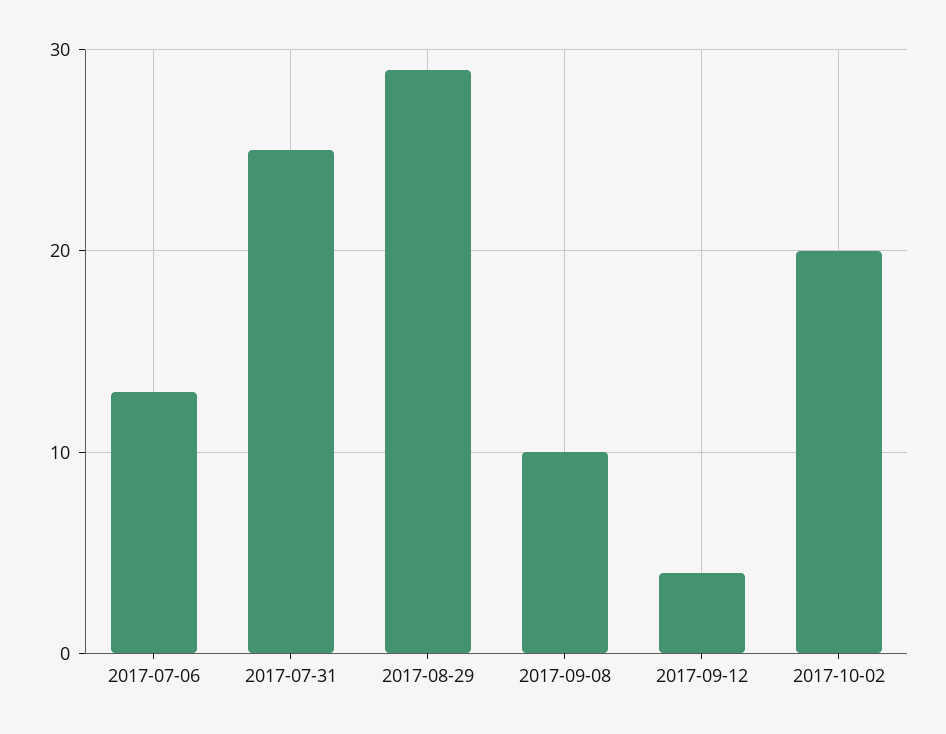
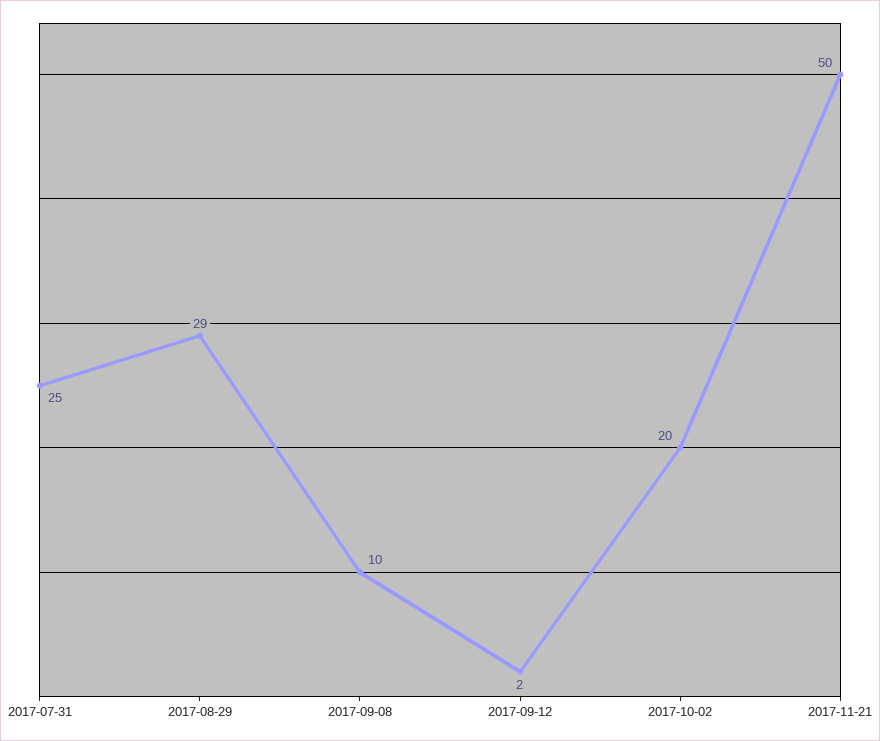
2017-07-06: 13 -> none
2017-09-12: 4 -> 2
2017-11-21: none -> 50

